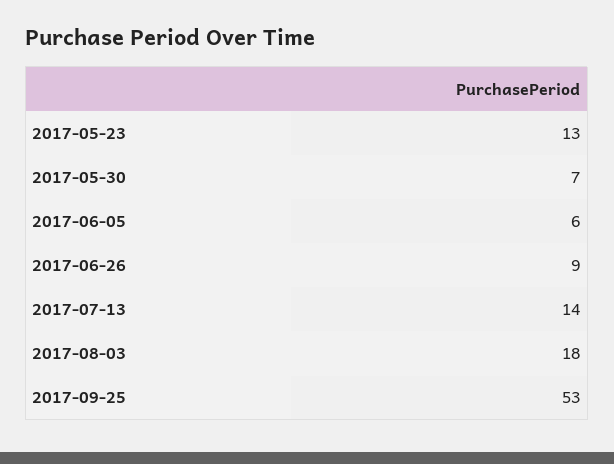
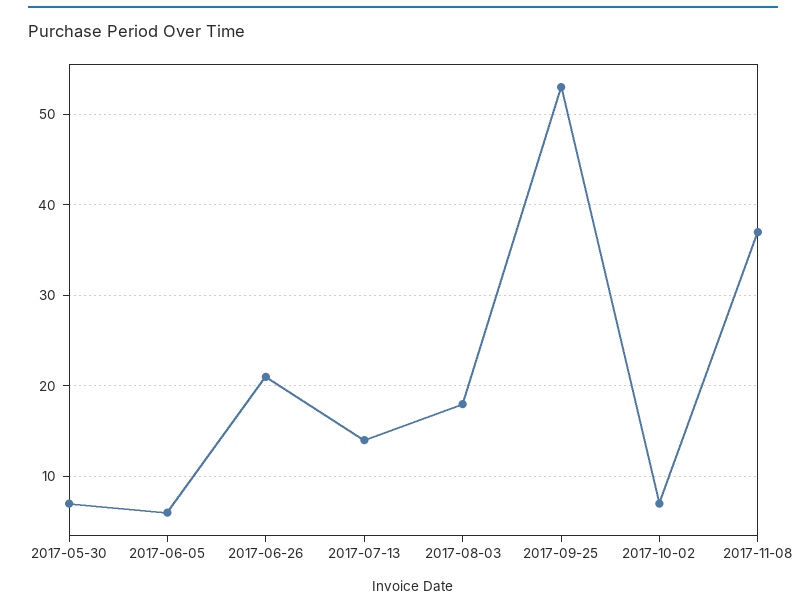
2017-05-23: 13 -> none
2017-06-26: 9 -> 21
2017-10-02: none -> 7
2017-11-08: none -> 37

